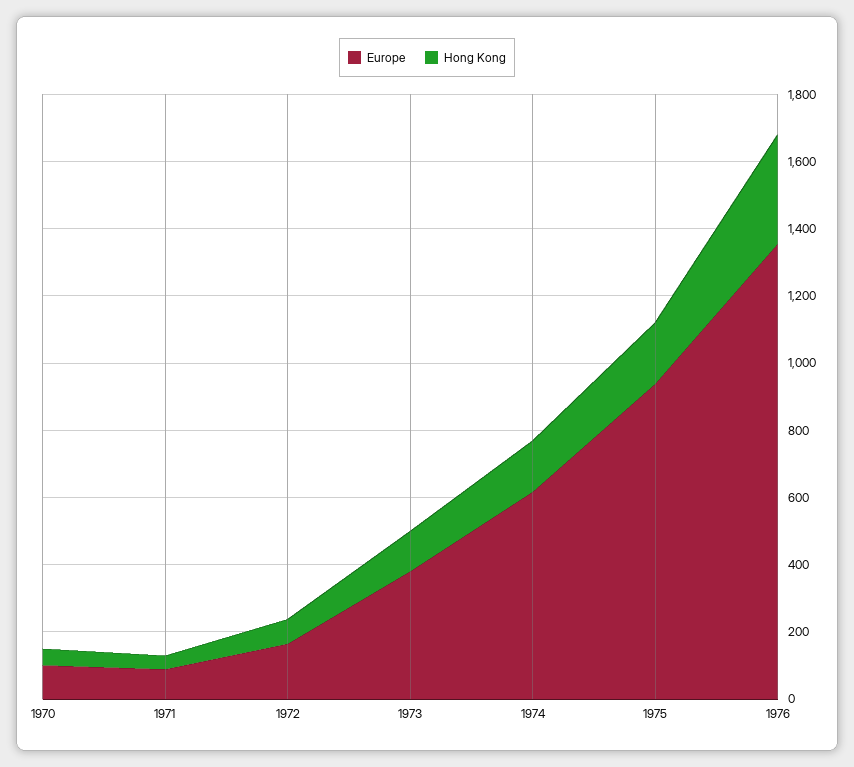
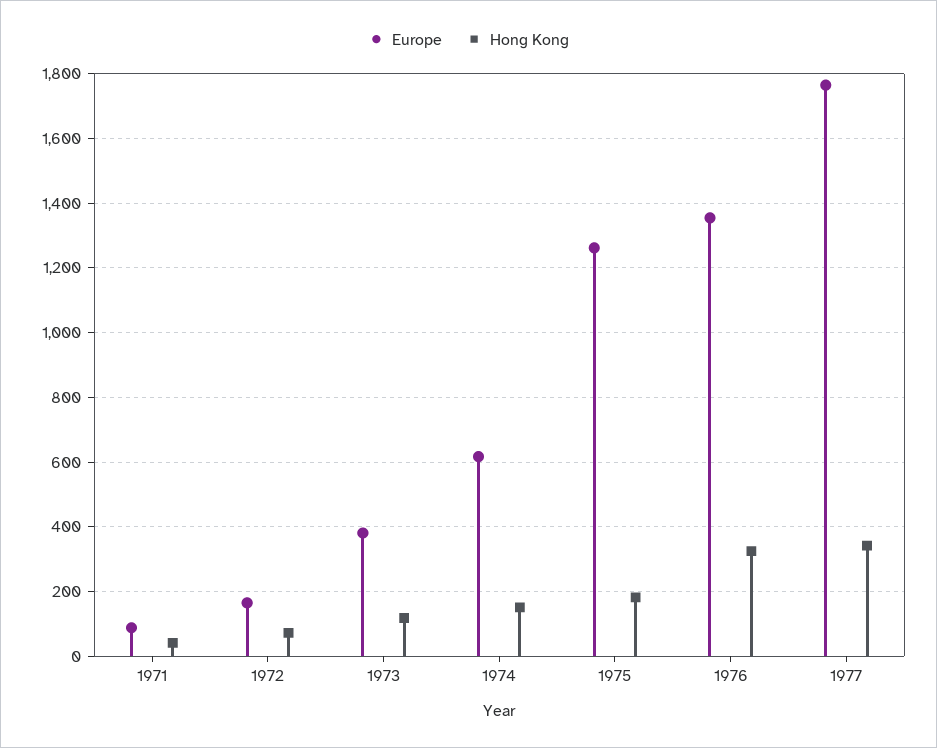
Europe, 1970: 100 -> none
Hong Kong, 1970: 50 -> none
Europe, 1975: 950 -> 1260
Europe, 1977: none -> 1760
Hong Kong, 1977: none -> 340

